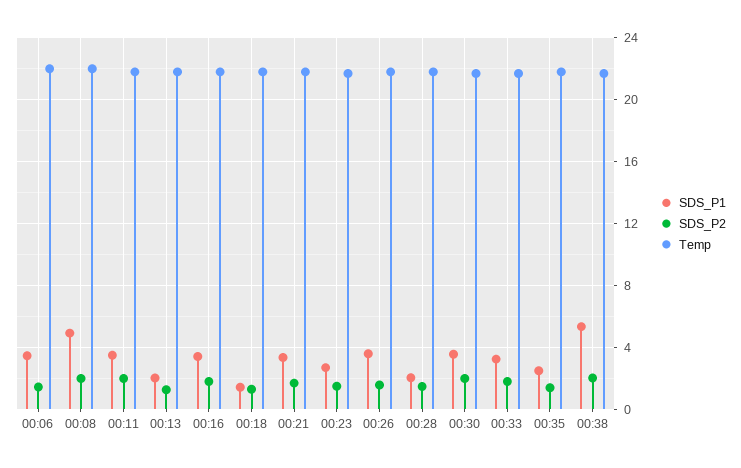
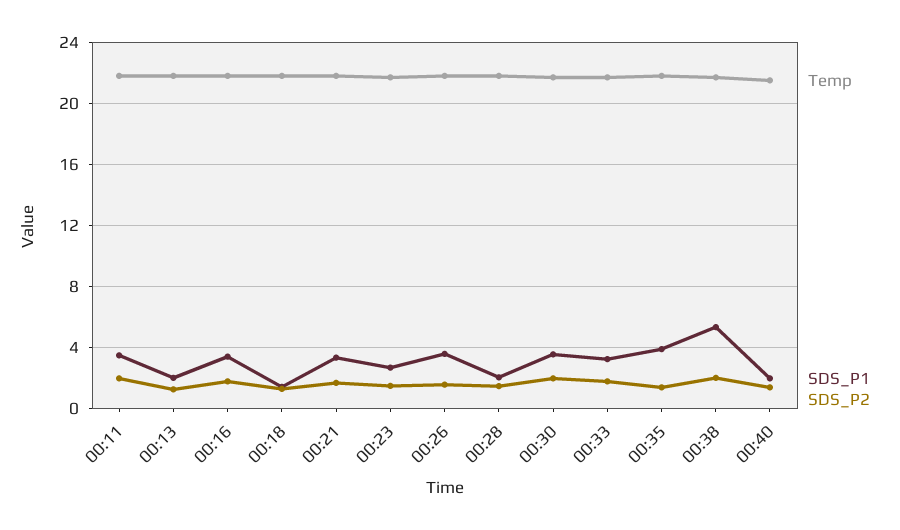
SDS_P1, 00:06: 3.5 -> none
SDS_P2, 00:06: 1.5 -> none
Temp, 00:06: 22 -> none
SDS_P1, 00:08: 5 -> none
SDS_P2, 00:08: 2 -> none
Temp, 00:08: 22 -> none
SDS_P1, 00:35: 2.5 -> 4
Temp, 00:40: none -> 21.5
SDS_P1, 00:40: none -> 2
SDS_P2, 00:40: none -> 1.5

